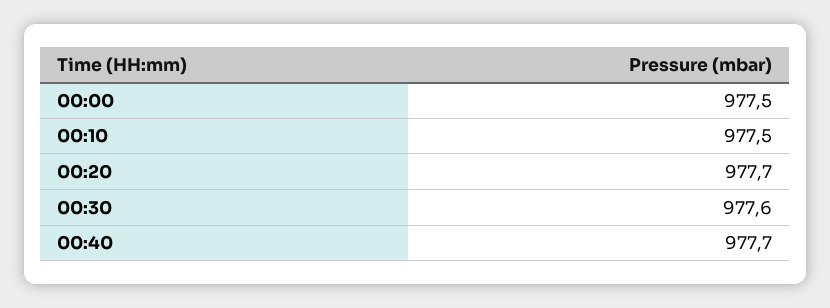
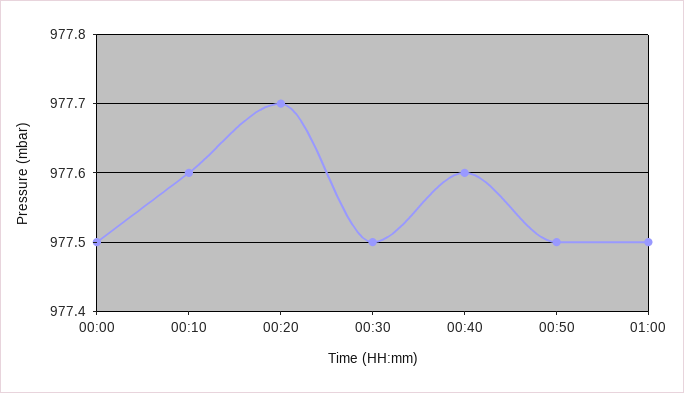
00:10: 977.5 -> 977.6
00:30: 977.6 -> 977.5
00:40: 977.7 -> 977.6
00:50: none -> 977.5
01:00: none -> 977.5

